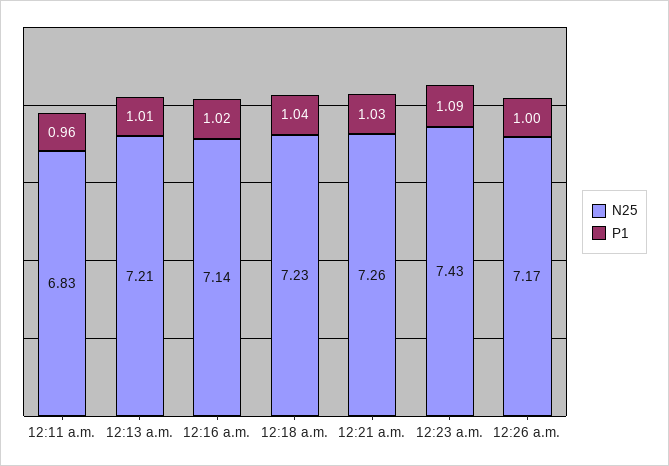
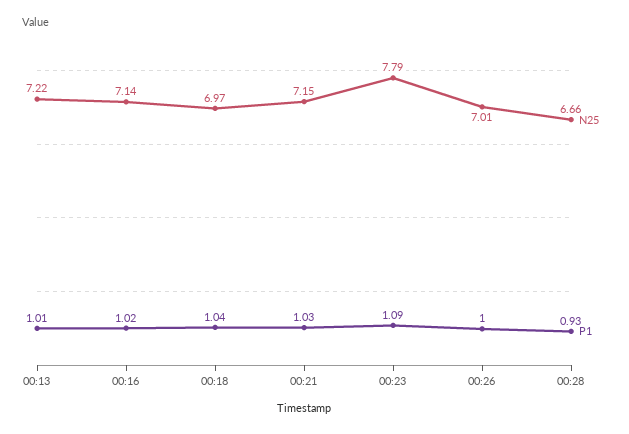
N25, 12:11 a.m.: 6.83 -> none
P1, 12:11 a.m.: 0.96 -> none
N25, 12:13 a.m.: 7.21 -> 7.22
N25, 12:18 a.m.: 7.23 -> 6.97
N25, 12:21 a.m.: 7.26 -> 7.15
N25, 12:23 a.m.: 7.43 -> 7.79
N25, 12:26 a.m.: 7.17 -> 7.01
N25, 00:28: none -> 6.66
P1, 00:28: none -> 0.93

